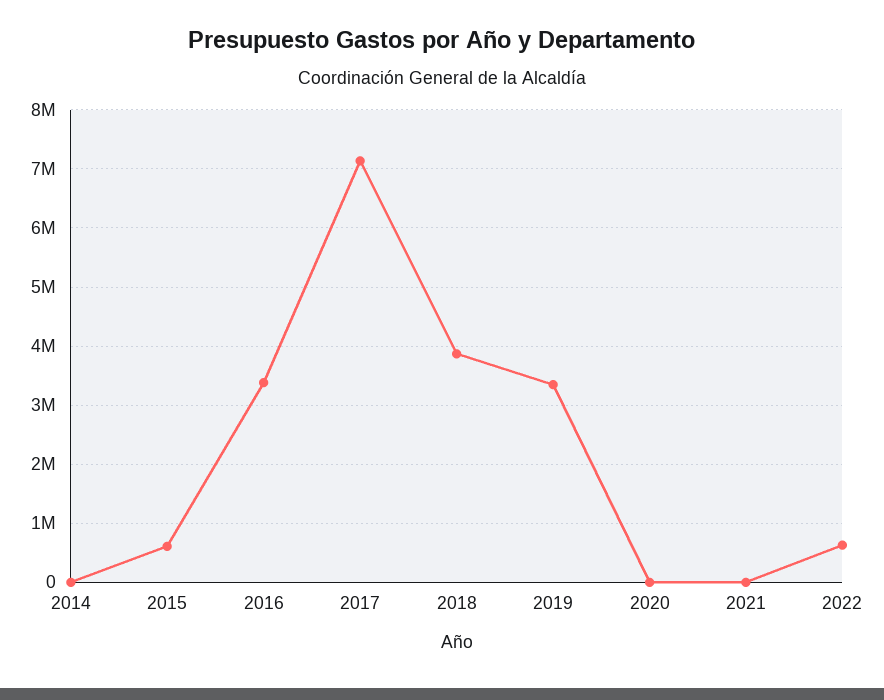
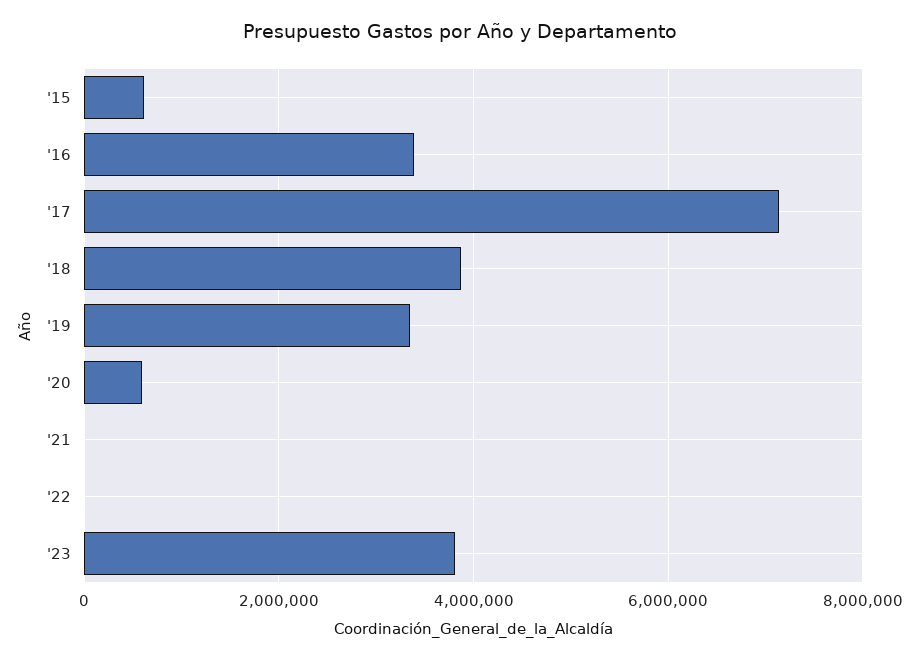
2014: 0 -> none
2020: 0 -> 600000
2022: 600000 -> 0
'23: none -> 3800000

